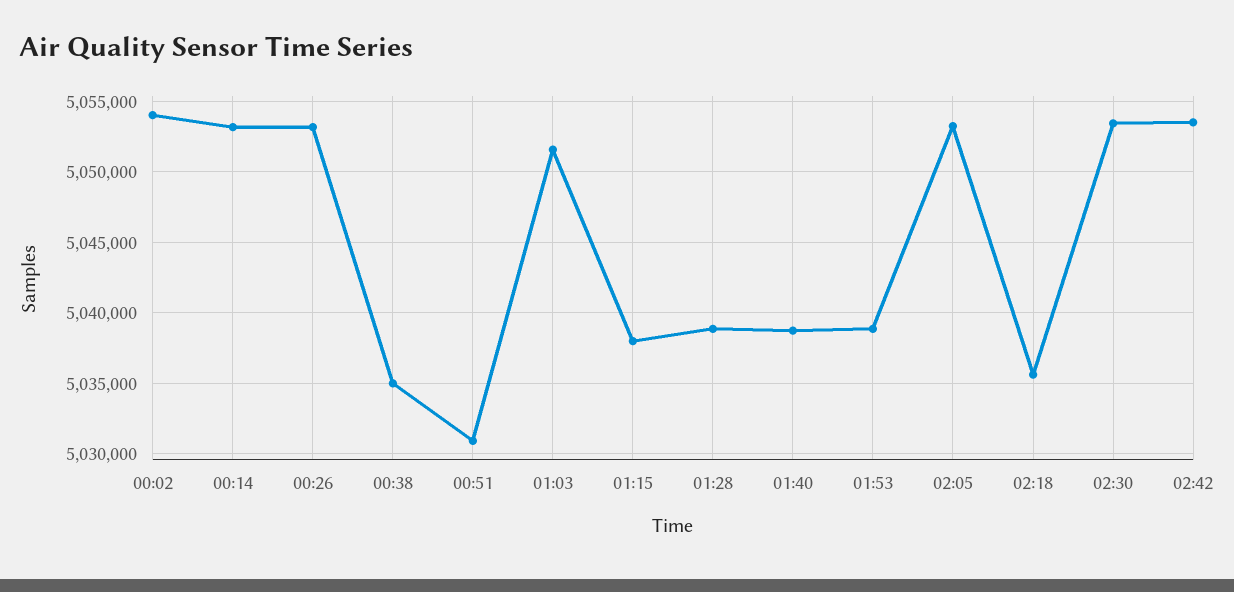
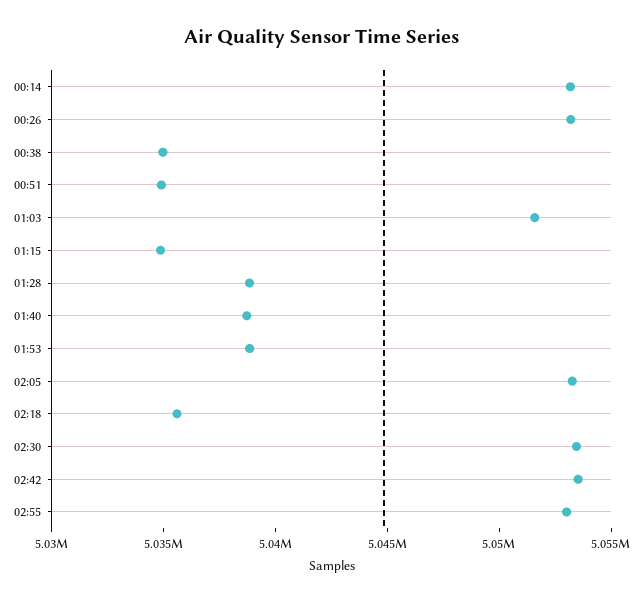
00:02: 5054000 -> none
00:51: 5031000 -> 5035000
01:15: 5038000 -> 5035000
02:55: none -> 5053000

